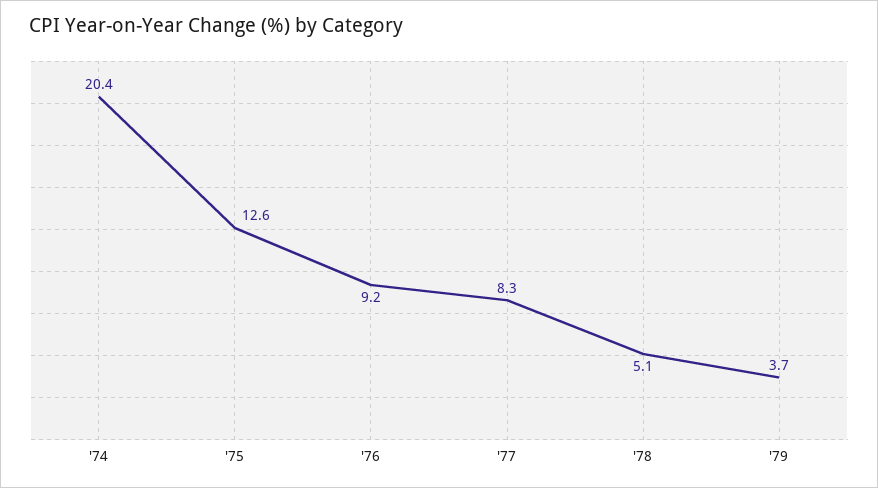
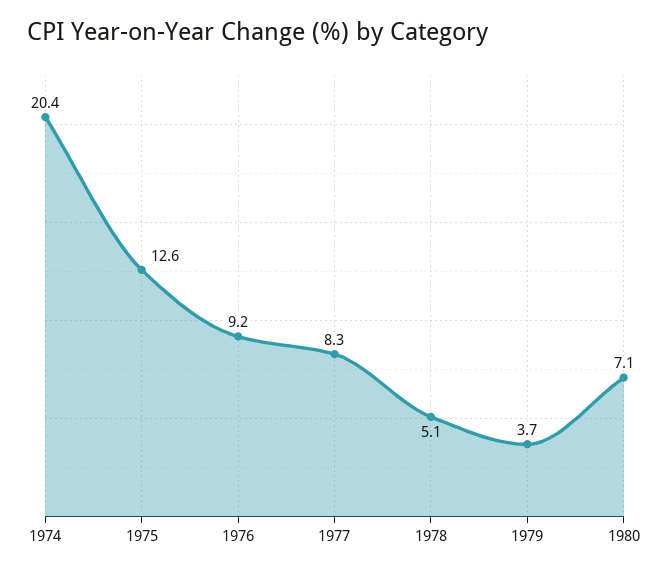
1980: none -> 7.1

